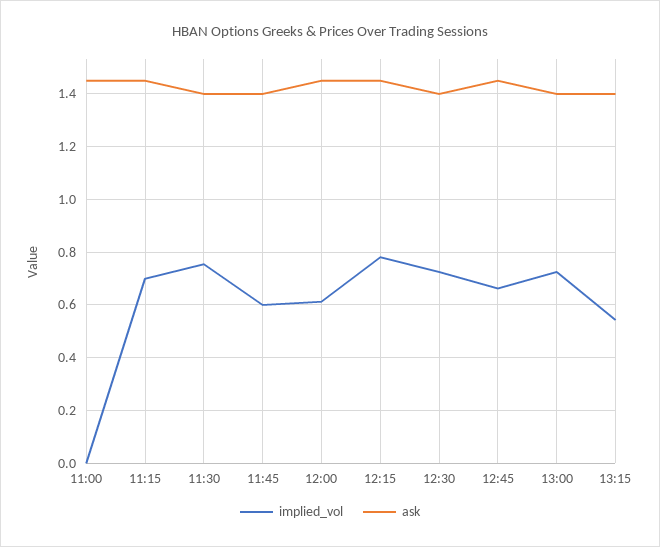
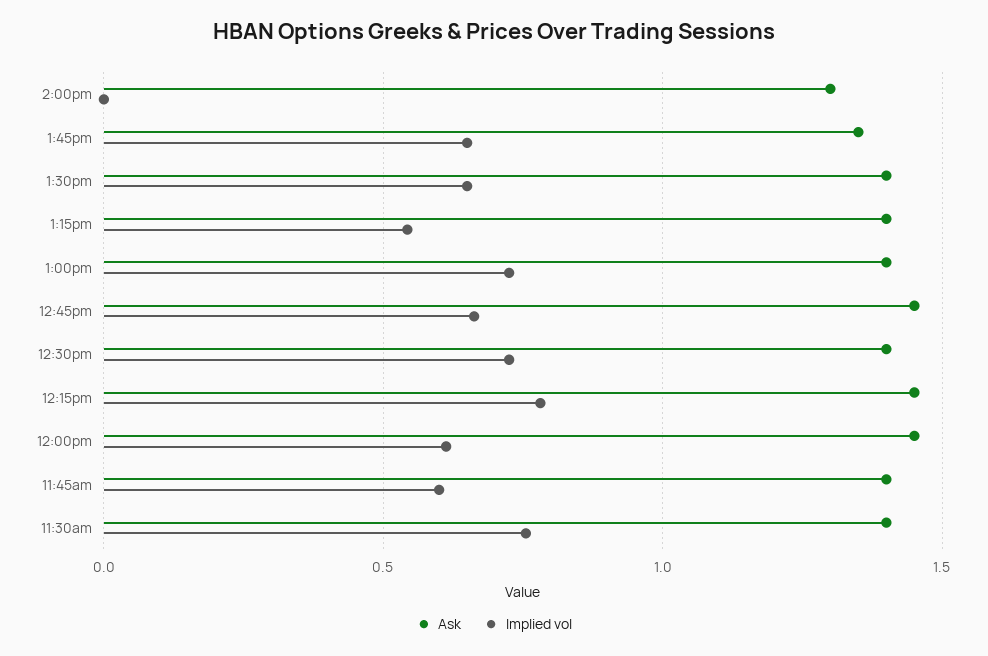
implied_vol, 11:00: 0 -> none
ask, 11:00: 1.45 -> none
implied_vol, 11:15: 0.7 -> none
ask, 11:15: 1.45 -> none
ask, 2:00pm: none -> 1.3
implied_vol, 2:00pm: none -> 0
ask, 1:45pm: none -> 1.35
implied_vol, 1:45pm: none -> 0.65
ask, 1:30pm: none -> 1.4
implied_vol, 1:30pm: none -> 0.65

